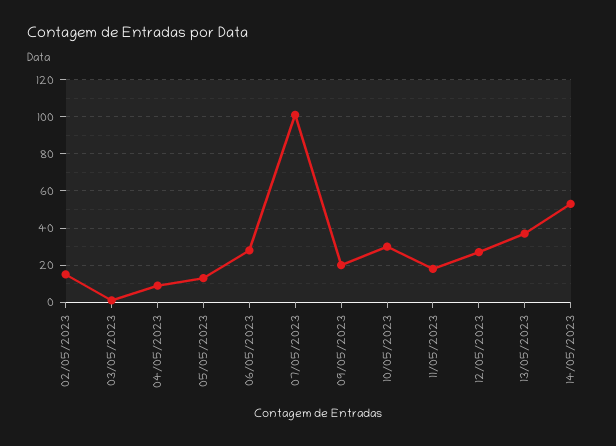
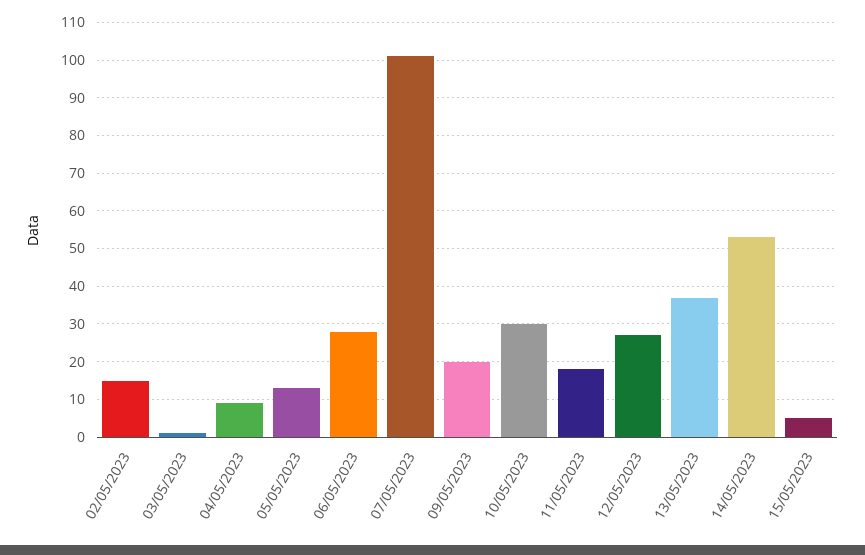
15/05/2023: none -> 5

